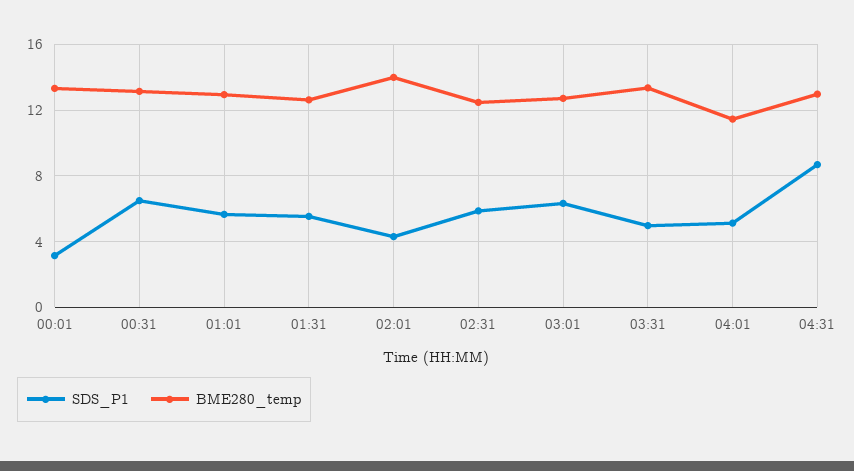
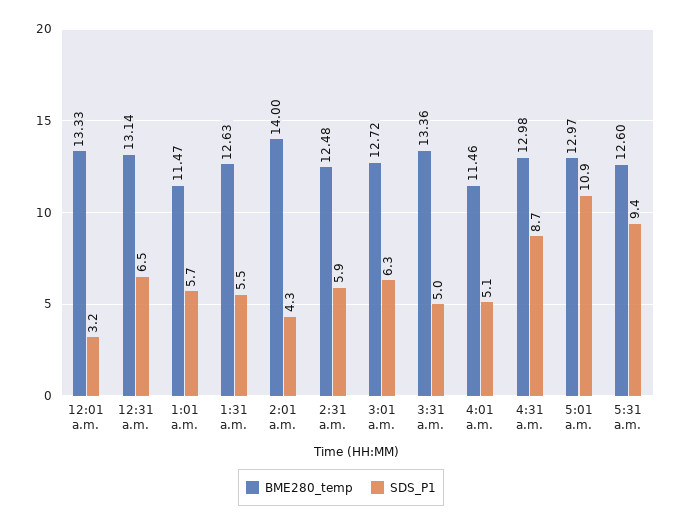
BME280_temp, 01:01: 13 -> 11.47
BME280_temp, 5:01 a.m.: none -> 12.97
SDS_P1, 5:01 a.m.: none -> 10.9
BME280_temp, 5:31 a.m.: none -> 12.6
SDS_P1, 5:31 a.m.: none -> 9.4

